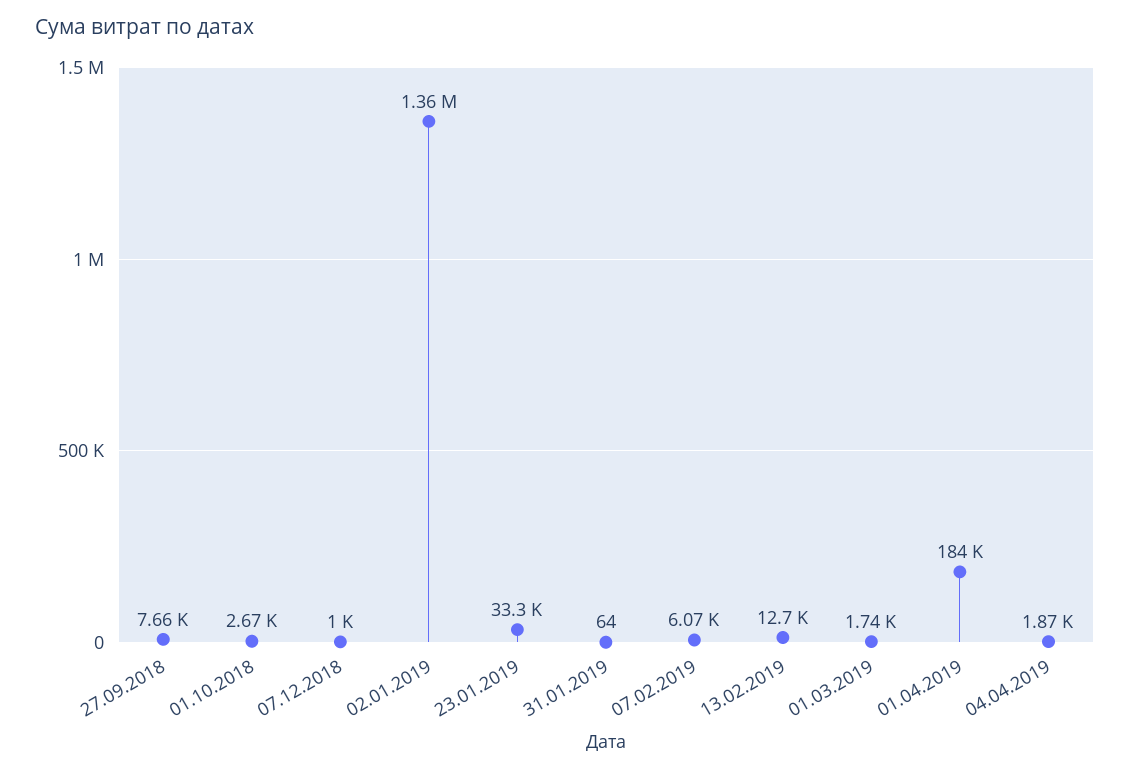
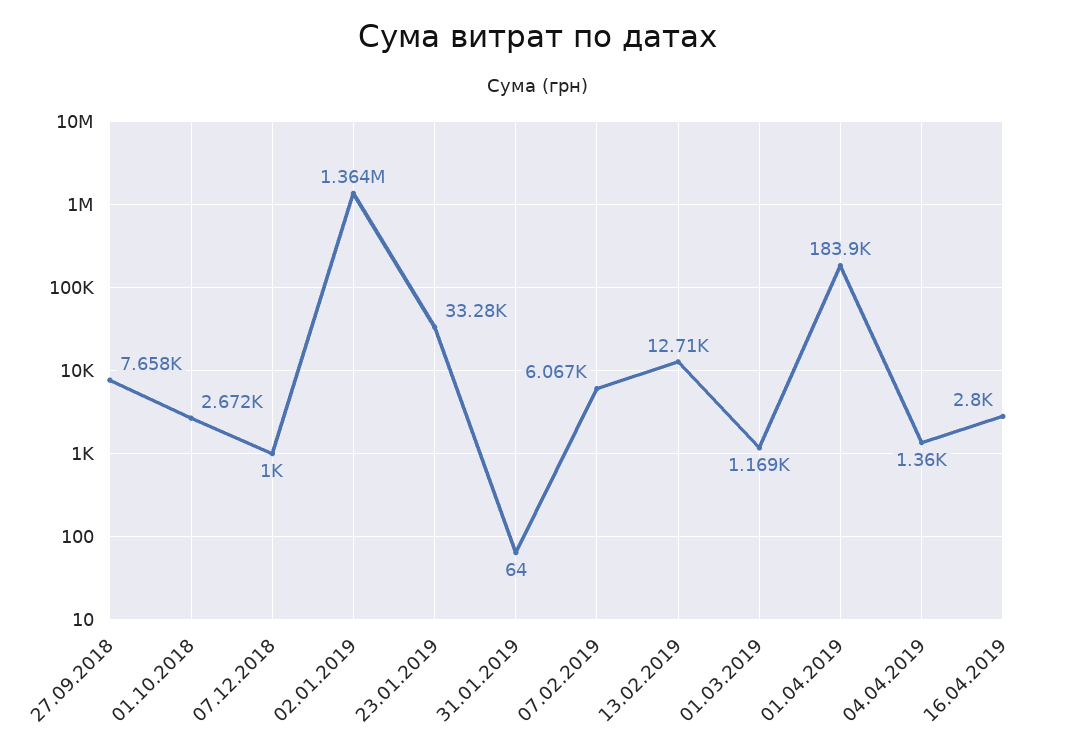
01.03.2019: 1740 -> 1169
04.04.2019: 1870 -> 1360
16.04.2019: none -> 2800

